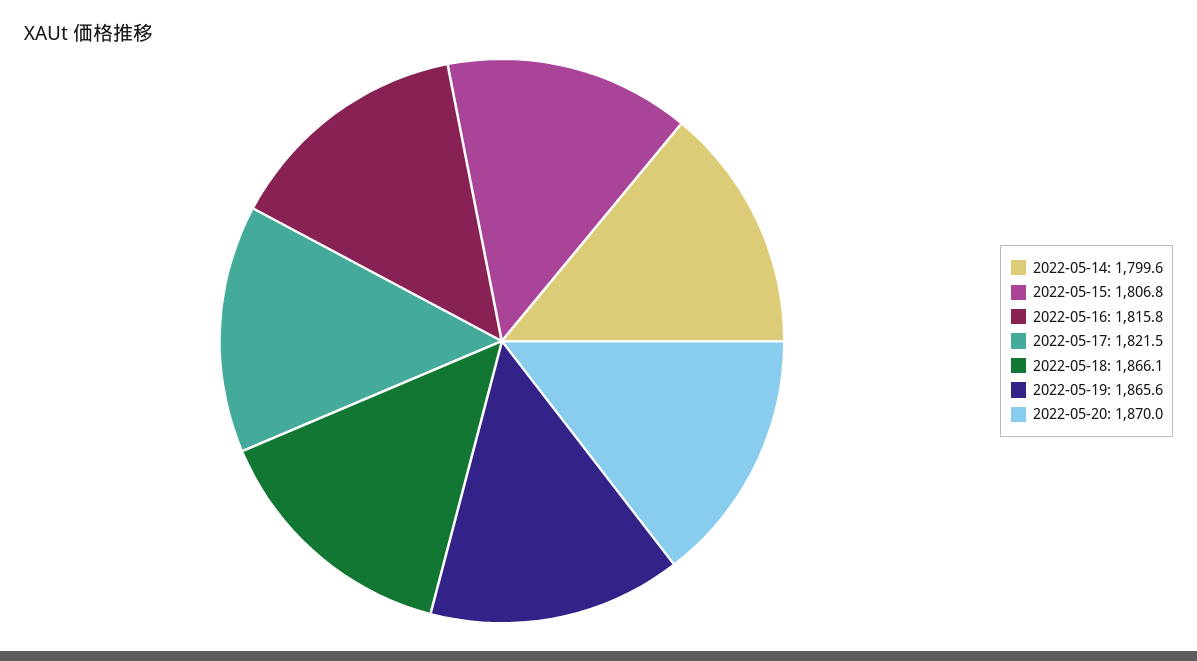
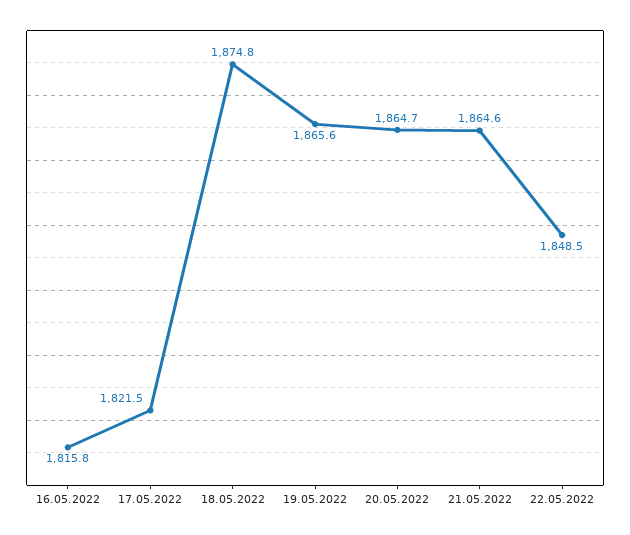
2022-05-14: 1799.6 -> none
2022-05-15: 1806.8 -> none
2022-05-18: 1866.1 -> 1874.8
2022-05-20: 1870 -> 1864.7
21.05.2022: none -> 1864.6
22.05.2022: none -> 1848.5

